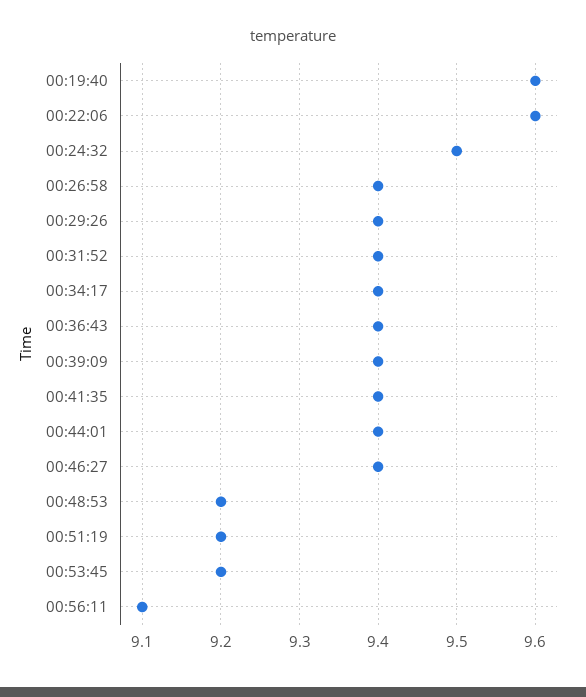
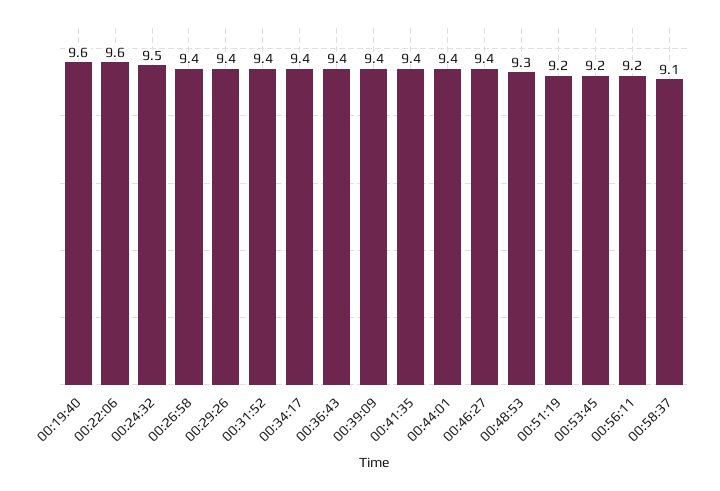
00:48:53: 9.2 -> 9.3
00:56:11: 9.1 -> 9.2
00:58:37: none -> 9.1

